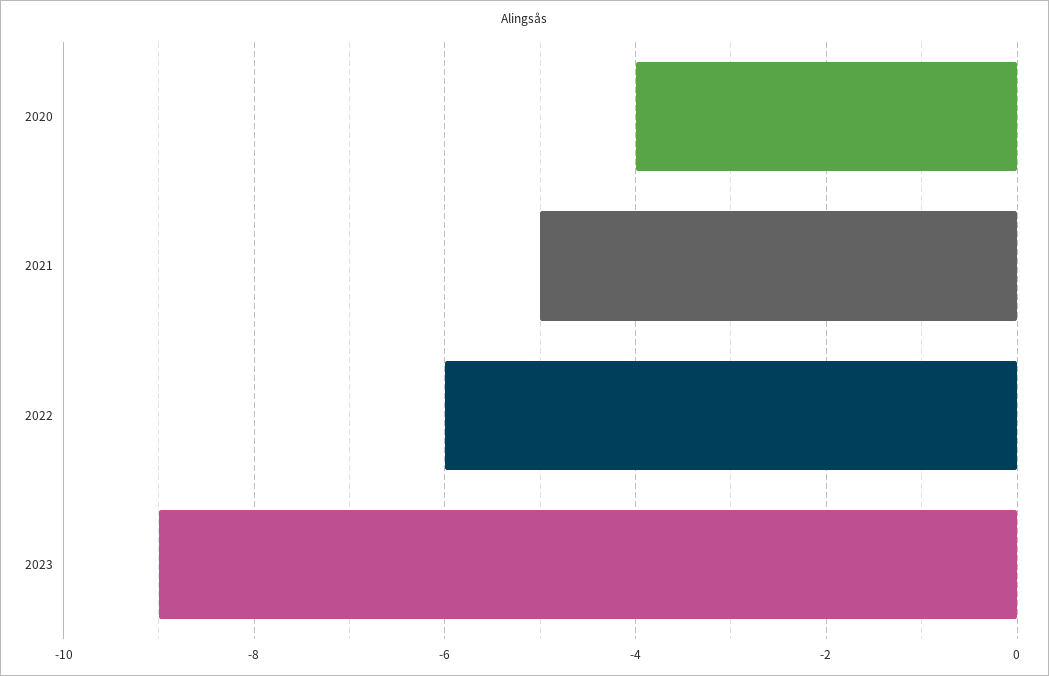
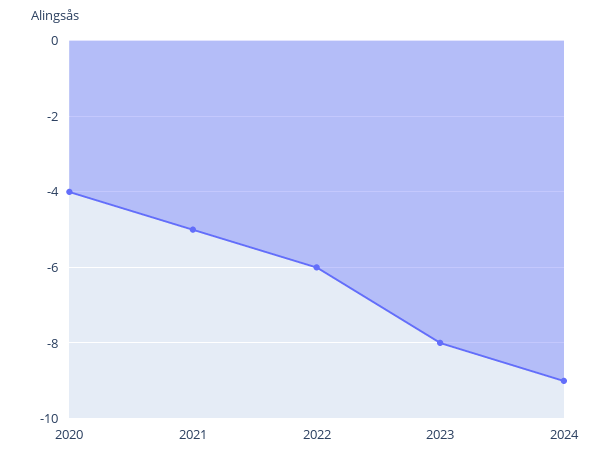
2023: -9 -> -8
2024: none -> -9

